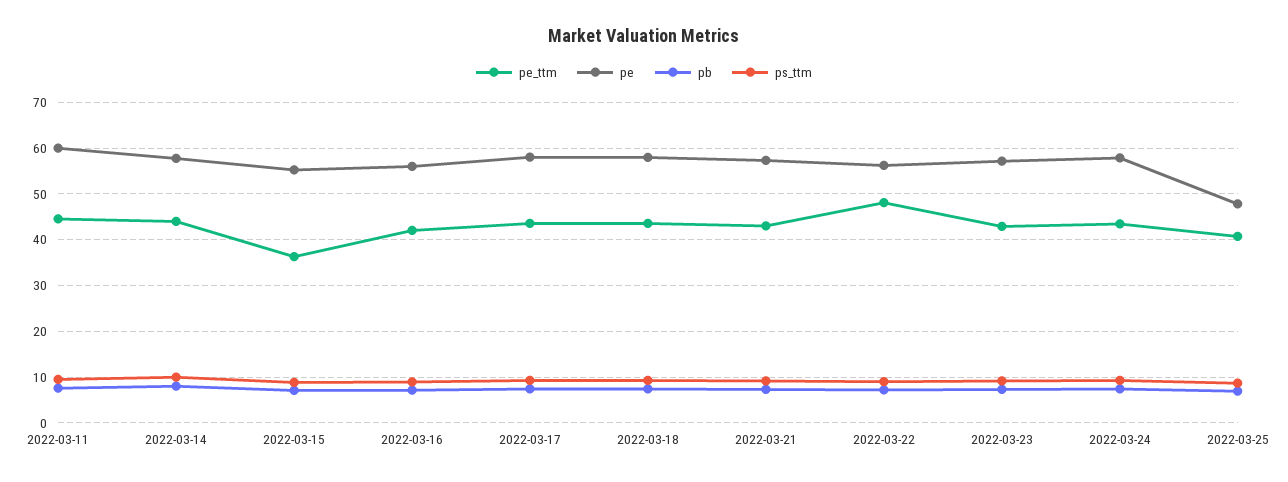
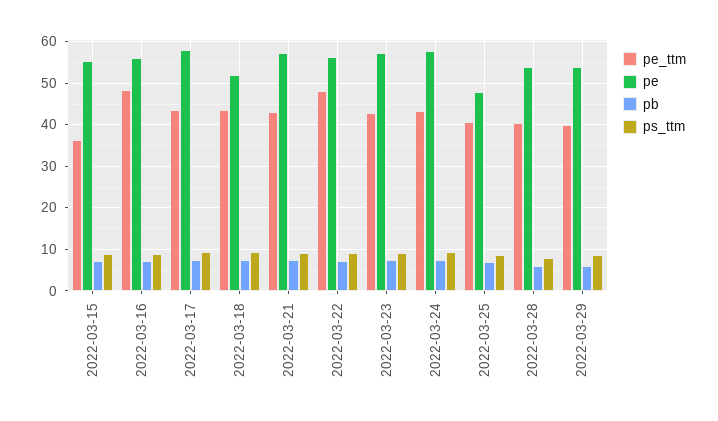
pe_ttm, 2022-03-11: 44 -> none
pe, 2022-03-11: 60 -> none
pb, 2022-03-11: 8 -> none
ps_ttm, 2022-03-11: 10 -> none
pe_ttm, 2022-03-14: 44 -> none
pe, 2022-03-14: 58 -> none
pb, 2022-03-14: 8 -> none
ps_ttm, 2022-03-14: 10 -> none
pe_ttm, 2022-03-16: 42 -> 48
pe, 2022-03-18: 58 -> 52
pe_ttm, 2022-03-28: none -> 40
pe, 2022-03-28: none -> 54
pb, 2022-03-28: none -> 6
ps_ttm, 2022-03-28: none -> 8
pe_ttm, 2022-03-29: none -> 40
pe, 2022-03-29: none -> 54
pb, 2022-03-29: none -> 6
ps_ttm, 2022-03-29: none -> 8

